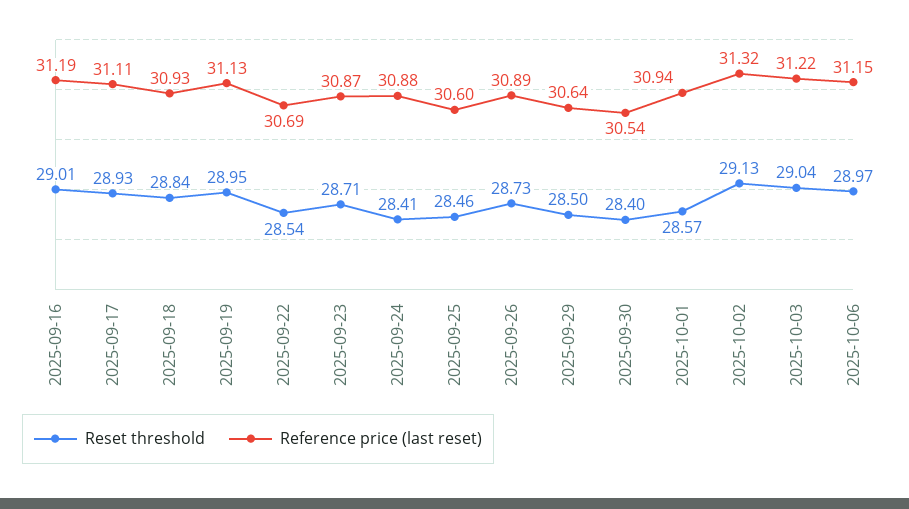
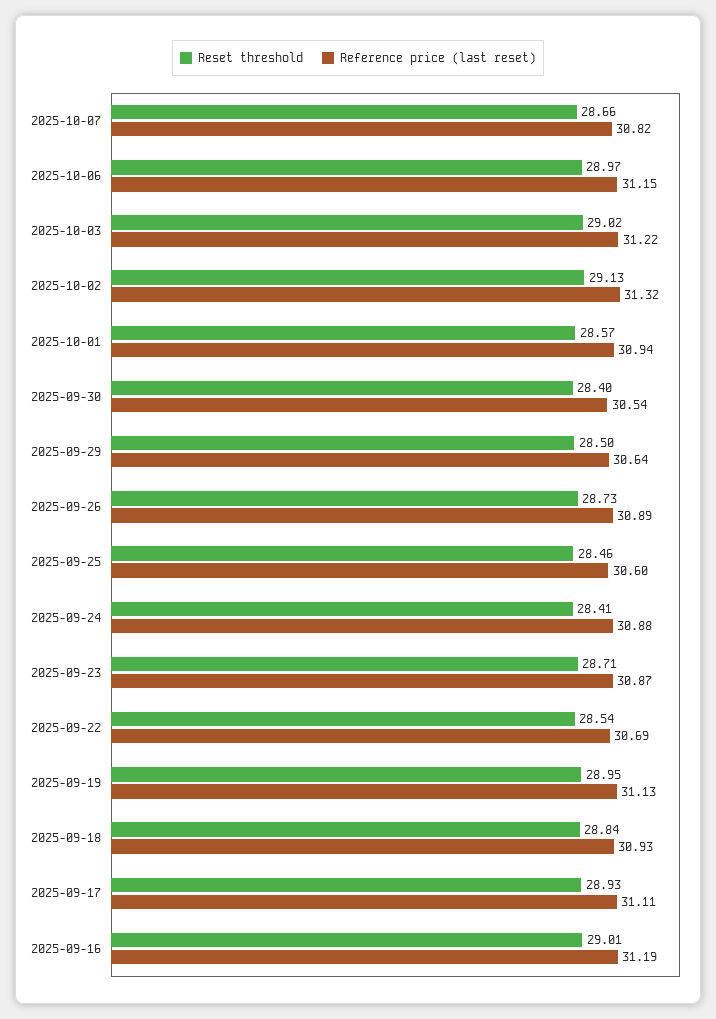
Reset threshold, 2025-10-03: 29.04 -> 29.02
Reset threshold, 2025-10-07: none -> 28.66
Reference price (last reset), 2025-10-07: none -> 30.82

